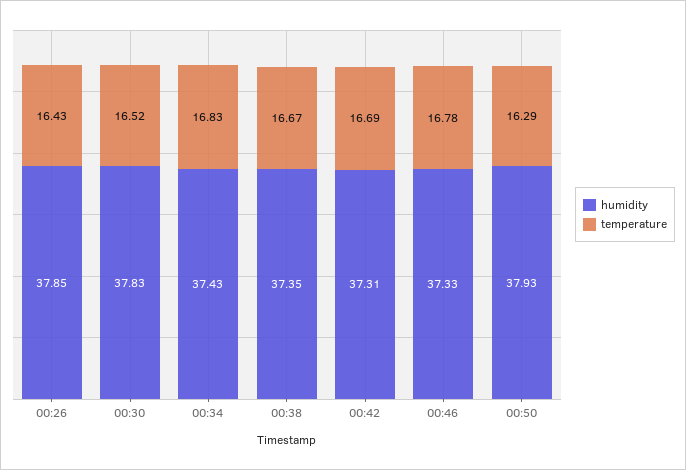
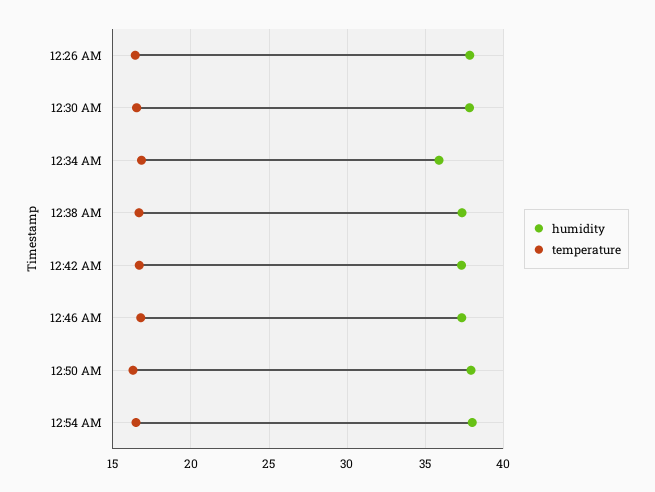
humidity, 00:34: 37.43 -> 36
humidity, 12:54 AM: none -> 38
temperature, 12:54 AM: none -> 16.5

